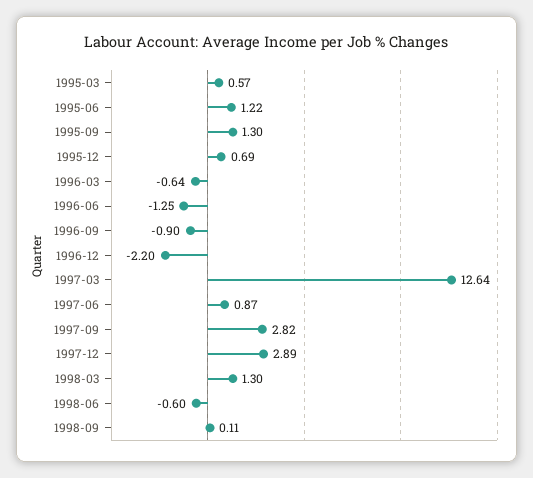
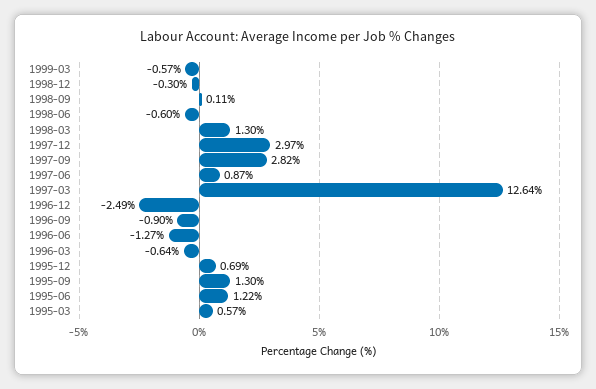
1996-06: -1.25 -> -1.27
1996-12: -2.2 -> -2.49
1997-12: 2.89 -> 2.97
1999-03: none -> -0.57
1998-12: none -> -0.3

